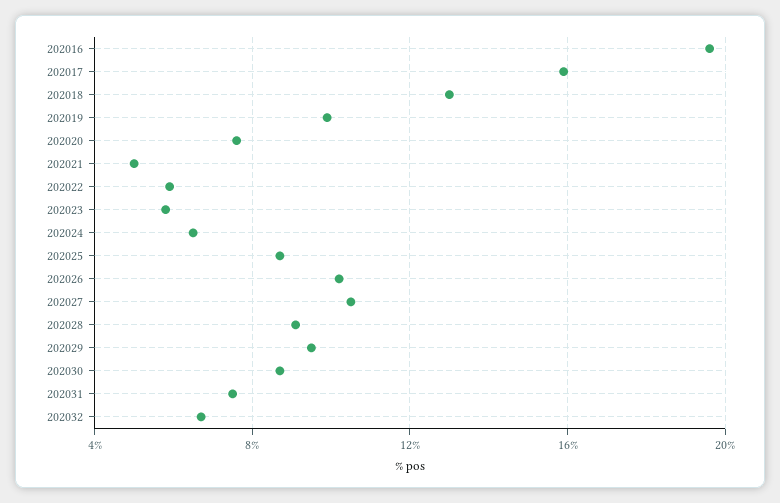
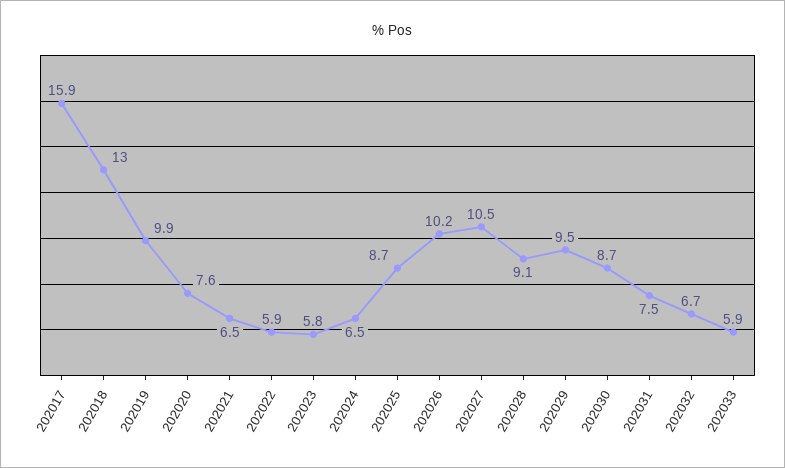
202016: 19.5 -> none
202021: 5 -> 6.5
202033: none -> 5.9

